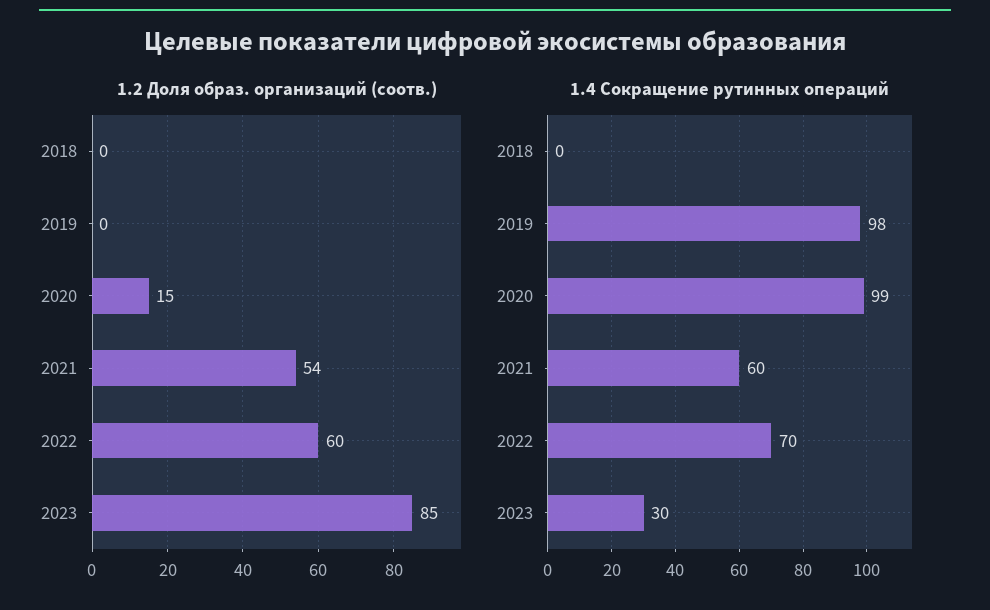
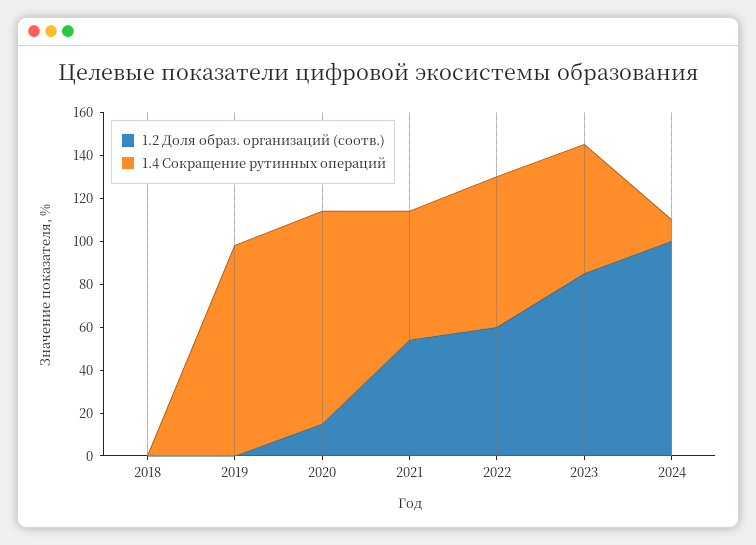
1.4 Сокращение рутинных операций, 2023: 30 -> 60
1.2 Доля образ. организаций (соотв.), 2024: none -> 100
1.4 Сокращение рутинных операций, 2024: none -> 10

